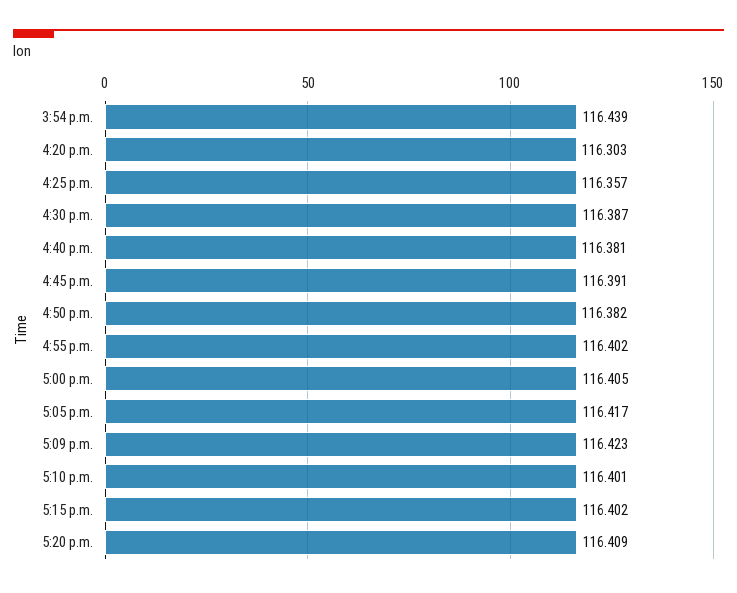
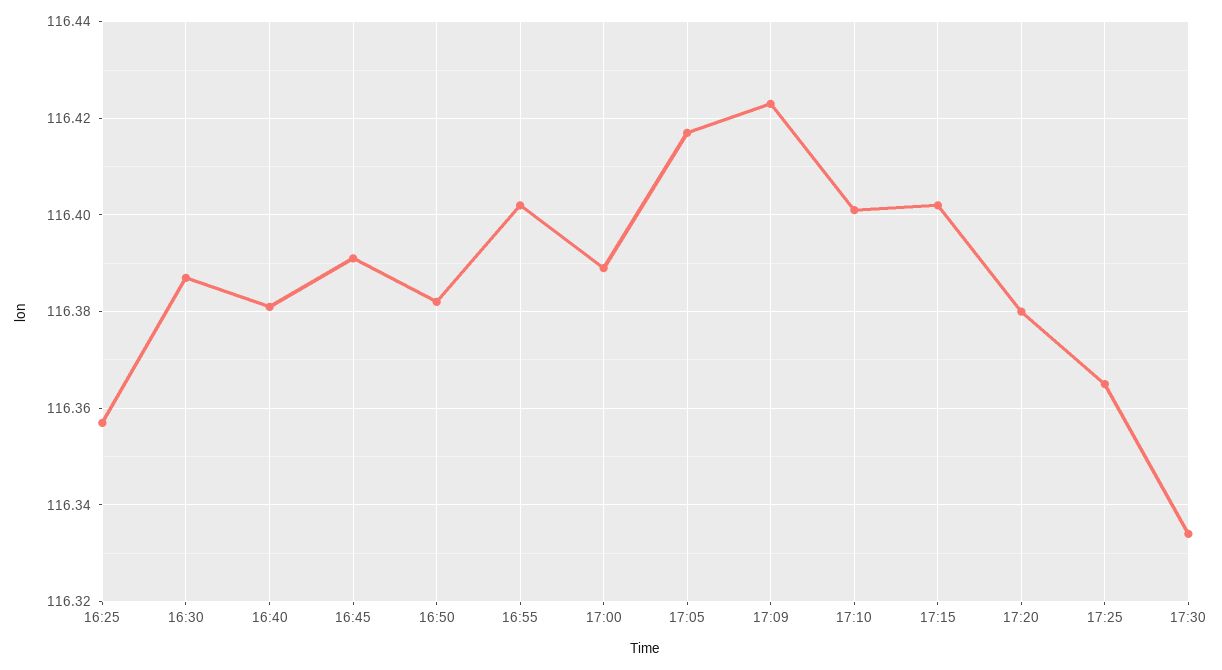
3:54 p.m.: 116.439 -> none
4:20 p.m.: 116.303 -> none
5:00 p.m.: 116.405 -> 116.39
5:20 p.m.: 116.409 -> 116.38
17:25: none -> 116.365
17:30: none -> 116.335

